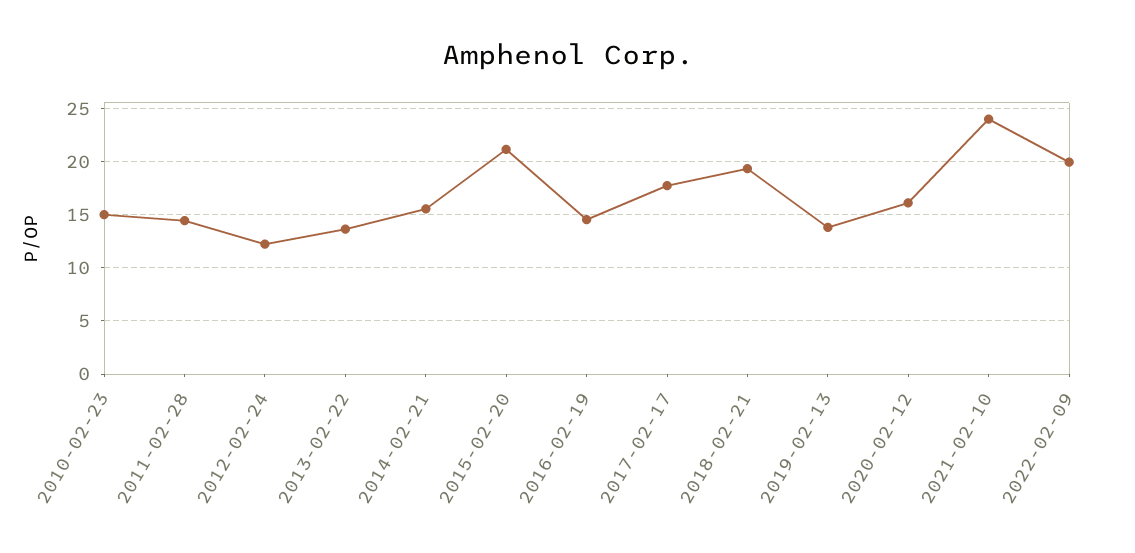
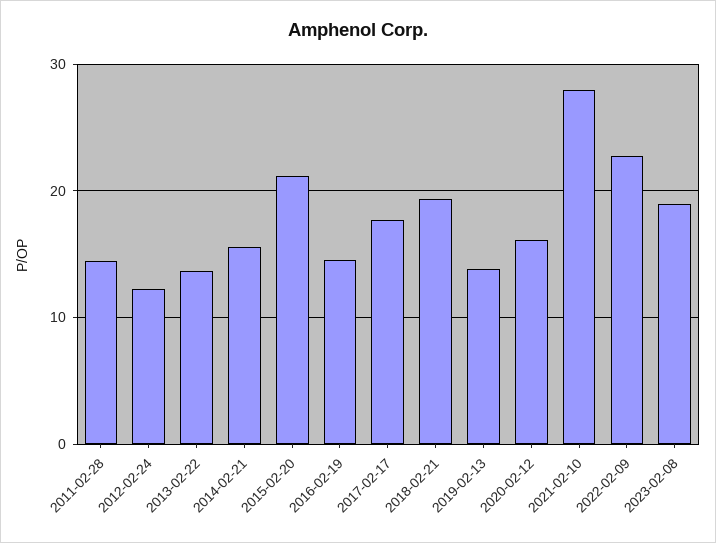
2010-02-23: 15 -> none
2021-02-10: 24 -> 28
2022-02-09: 20 -> 23
2023-02-08: none -> 19

